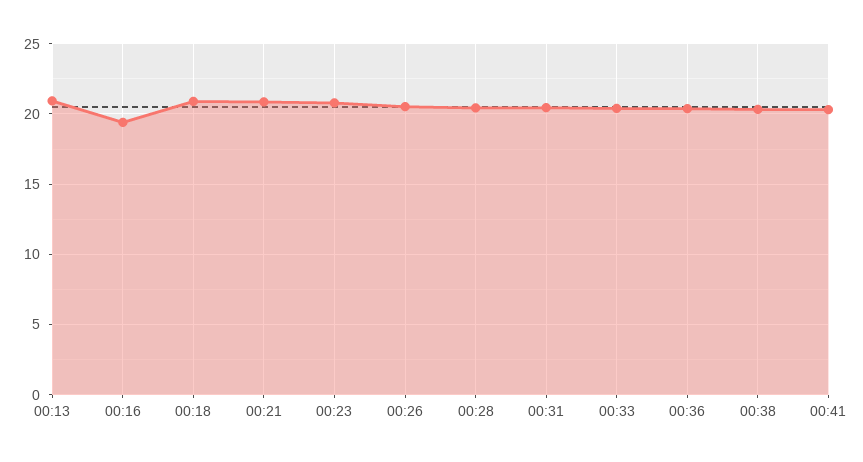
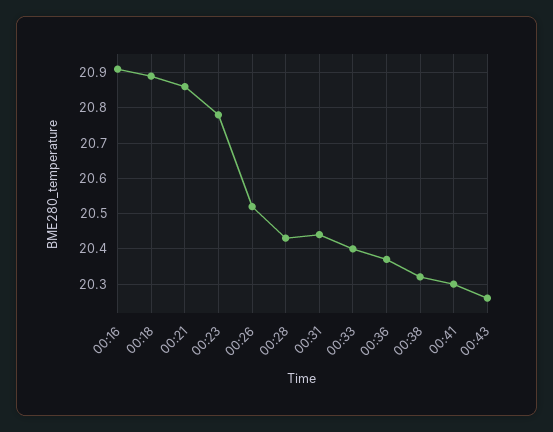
00:13: 21 -> none
00:16: 19.5 -> 20.9
00:43: none -> 20.25

